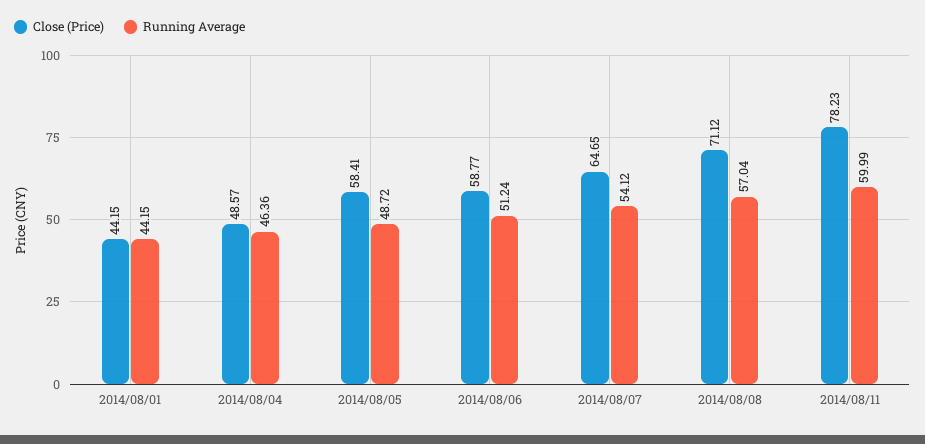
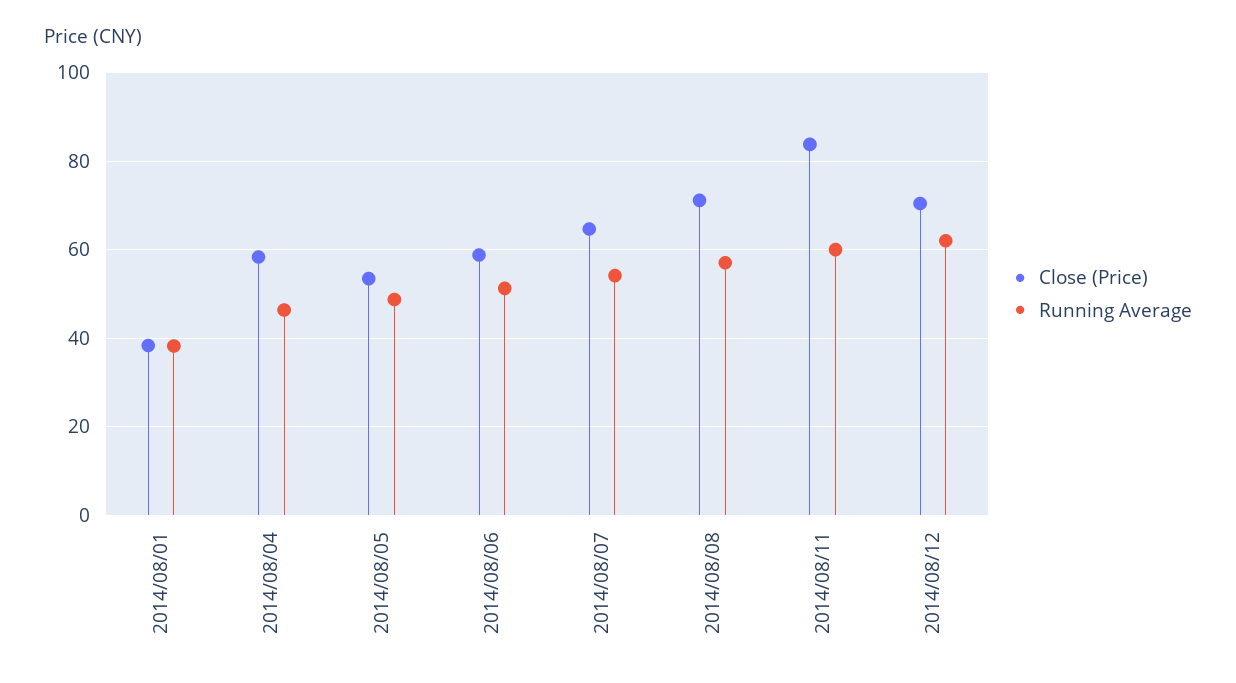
Close (Price), 2014/08/01: 44.15 -> 38
Running Average, 2014/08/01: 44.15 -> 38
Close (Price), 2014/08/04: 48.57 -> 58
Close (Price), 2014/08/05: 58.41 -> 54
Close (Price), 2014/08/11: 78.23 -> 84
Close (Price), 2014/08/12: none -> 70
Running Average, 2014/08/12: none -> 62

